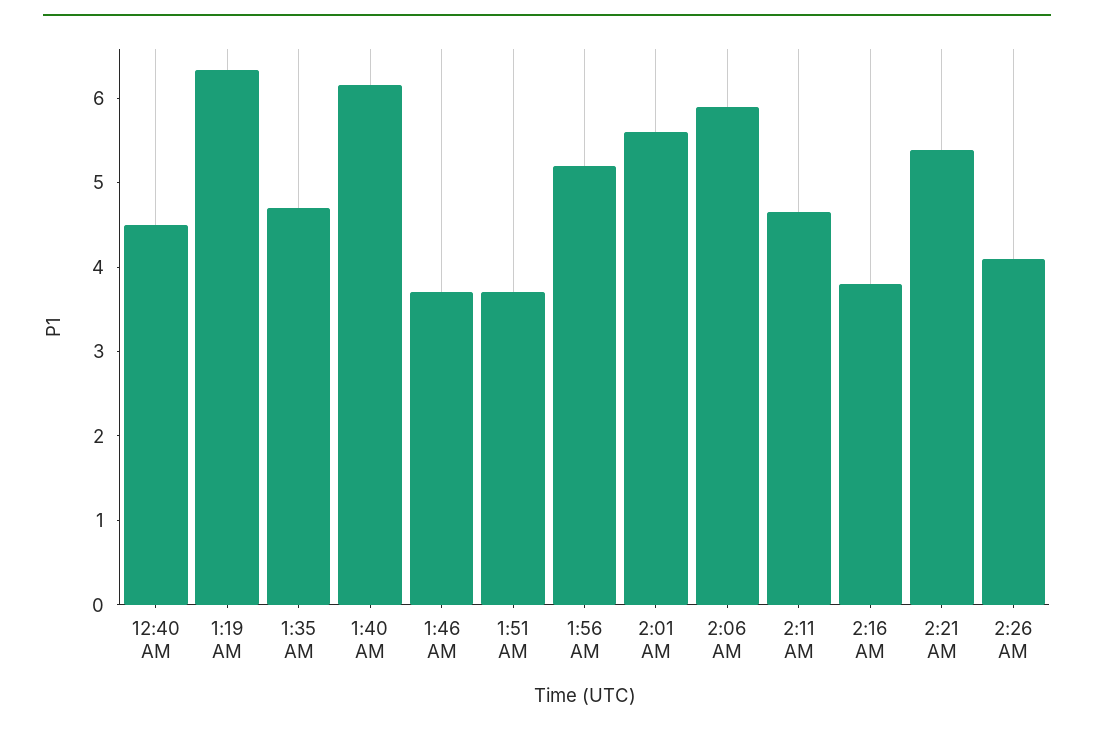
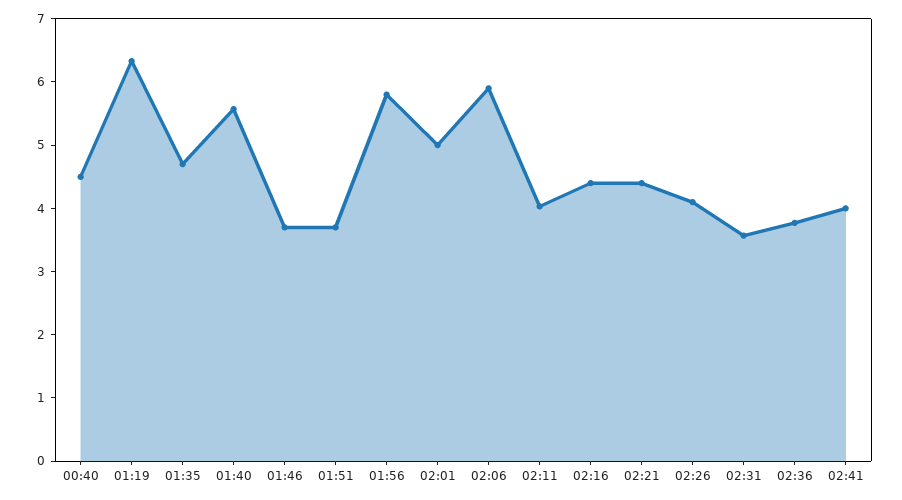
1:40 AM: 6.2 -> 5.6
1:56 AM: 5.2 -> 5.8
2:01 AM: 5.6 -> 5
2:11 AM: 4.6 -> 4
2:16 AM: 3.8 -> 4.4
2:21 AM: 5.4 -> 4.4
02:31: none -> 3.6
02:36: none -> 3.8
02:41: none -> 4

